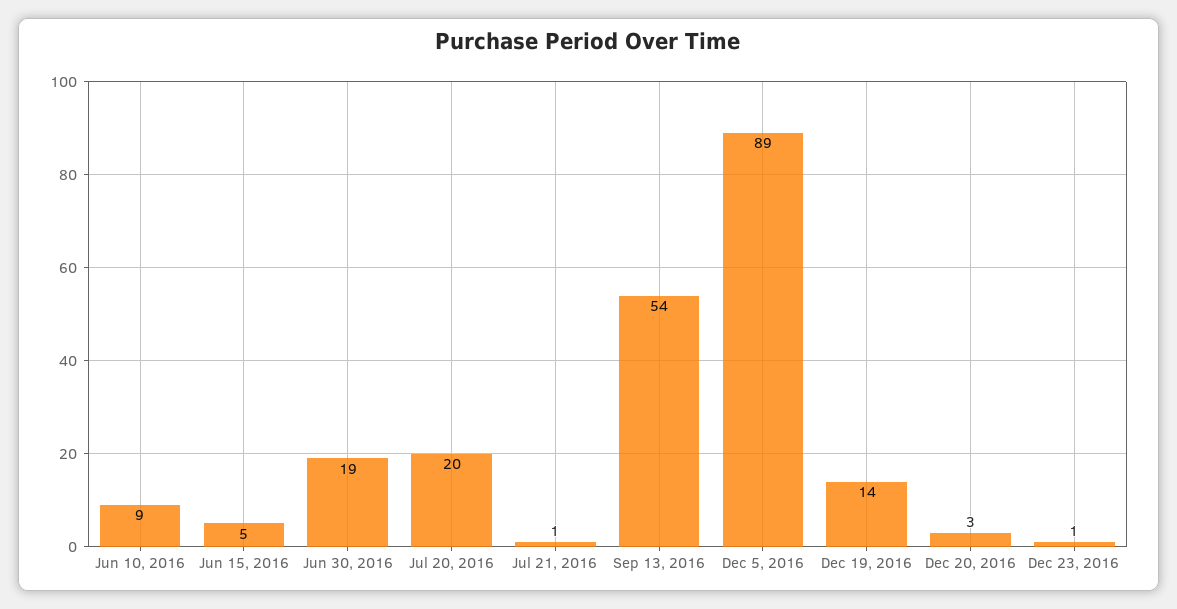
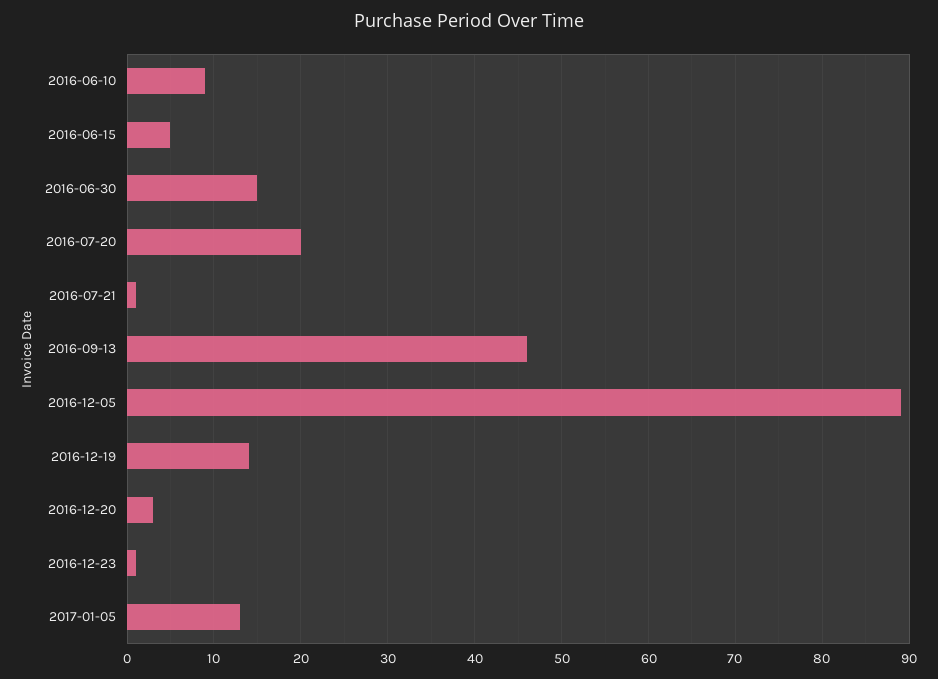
Jun 30, 2016: 19 -> 15
Sep 13, 2016: 54 -> 46
2017-01-05: none -> 13

